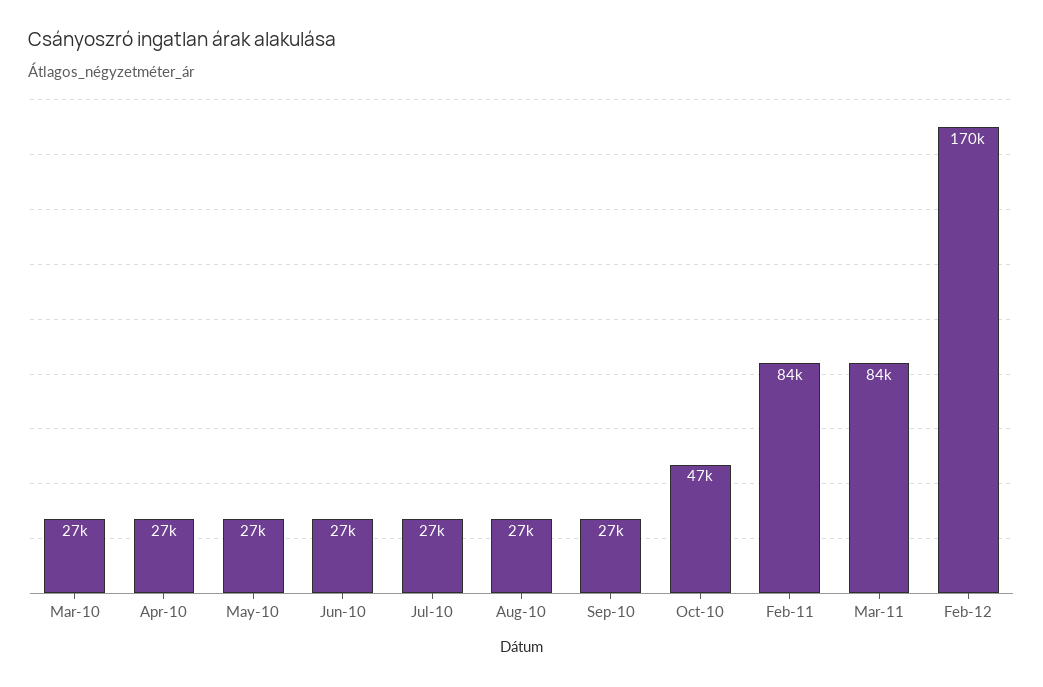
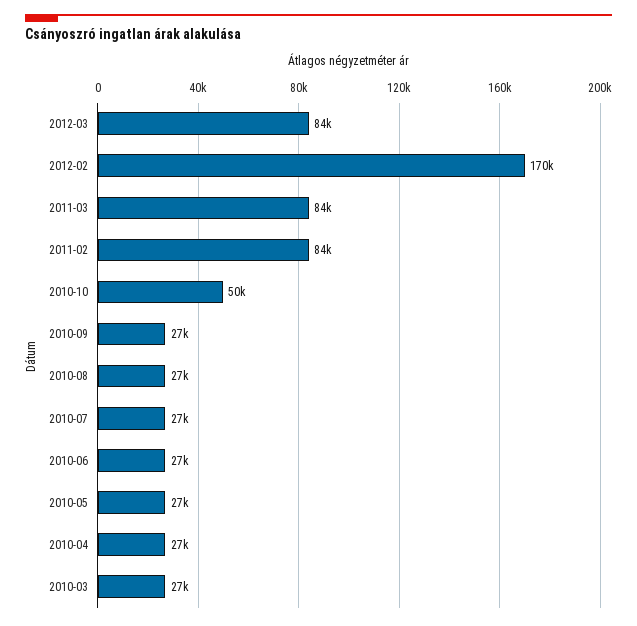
Oct-10: 47000 -> 50000
2012-03: none -> 84000

